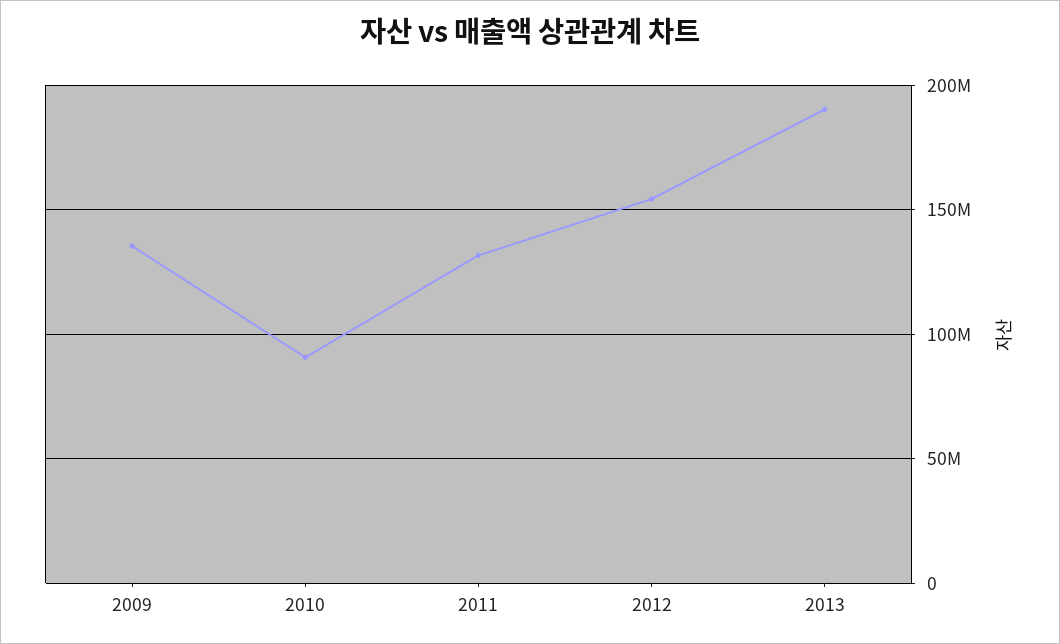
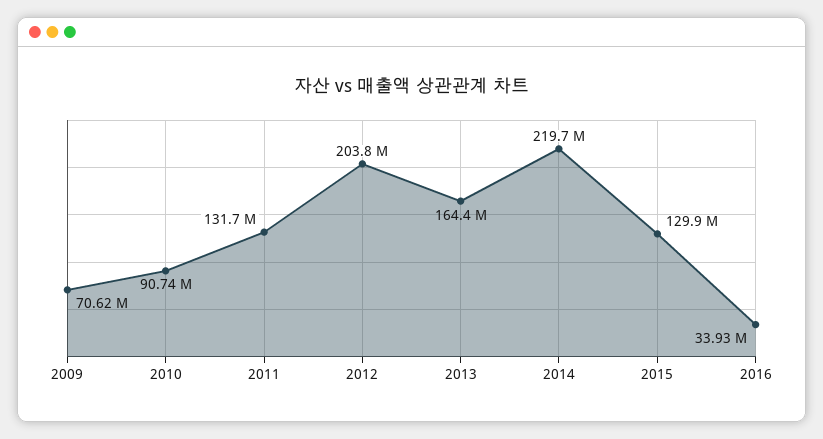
2009: 135000000 -> 70620000
2012: 155000000 -> 203800000
2013: 190000000 -> 164400000
2014: none -> 219700000
2015: none -> 129900000
2016: none -> 33930000

